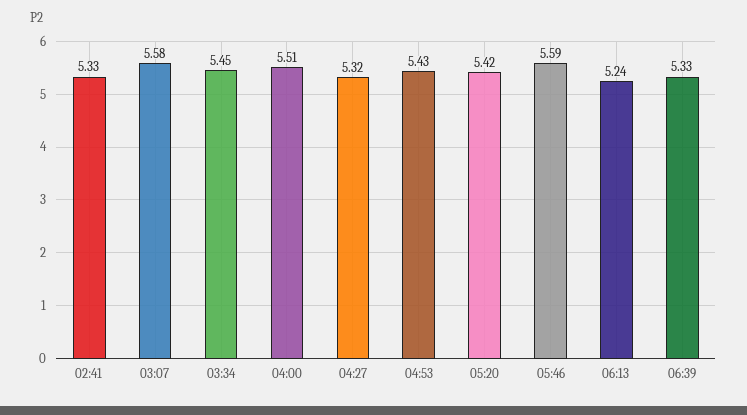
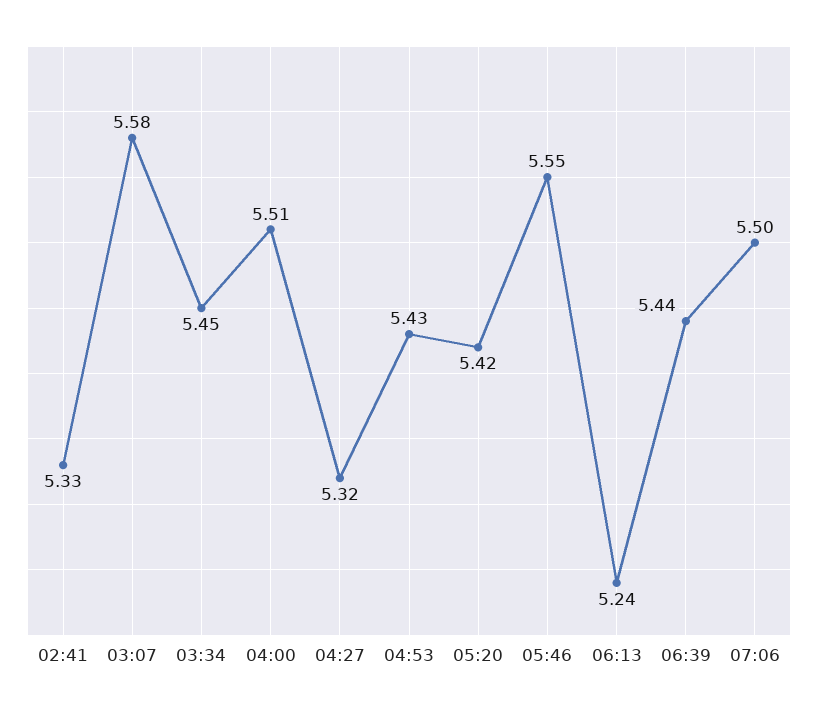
05:46: 5.59 -> 5.55
06:39: 5.33 -> 5.44
07:06: none -> 5.5

